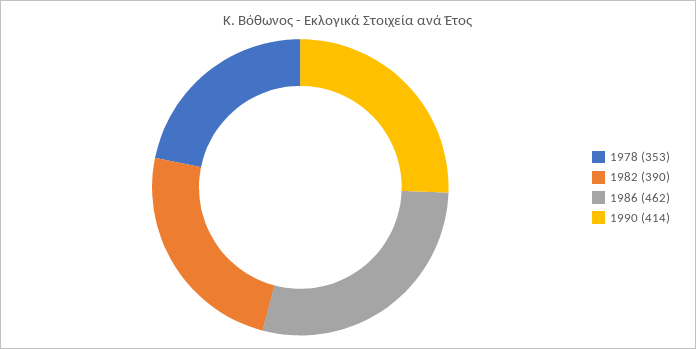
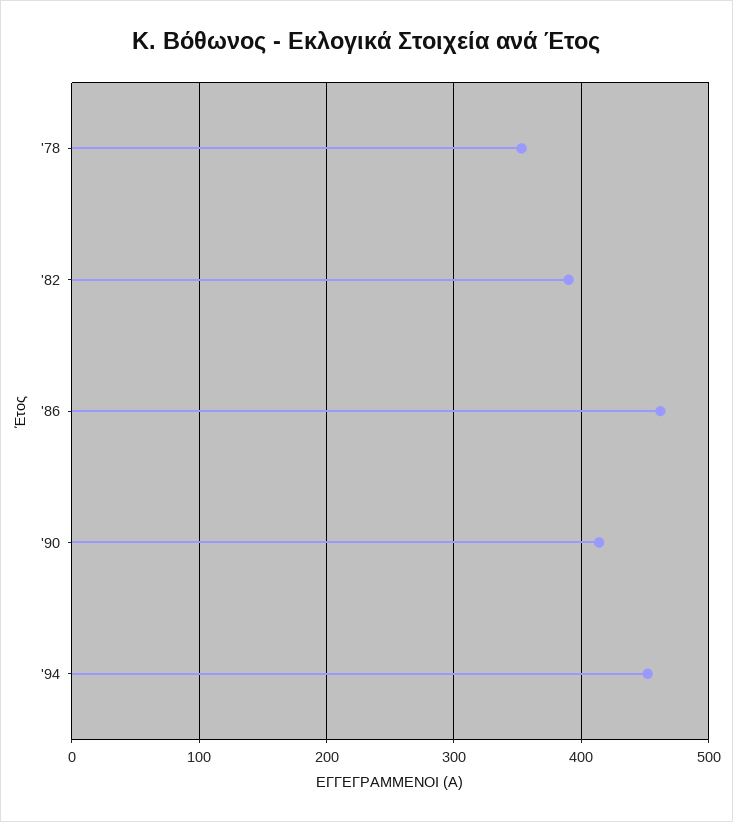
'94: none -> 450

